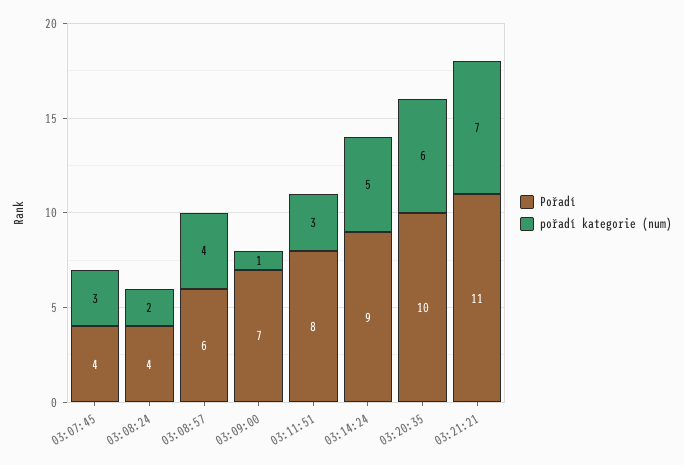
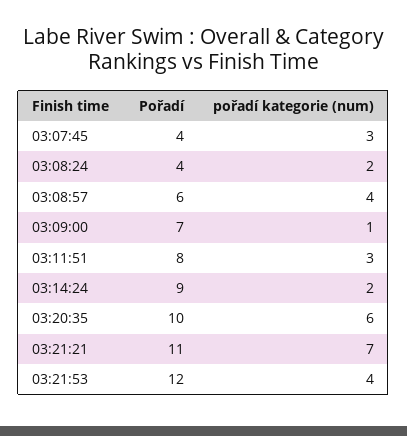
pořadí kategorie (num), 03:14:24: 5 -> 2
Pořadí, 03:21:53: none -> 12
pořadí kategorie (num), 03:21:53: none -> 4

